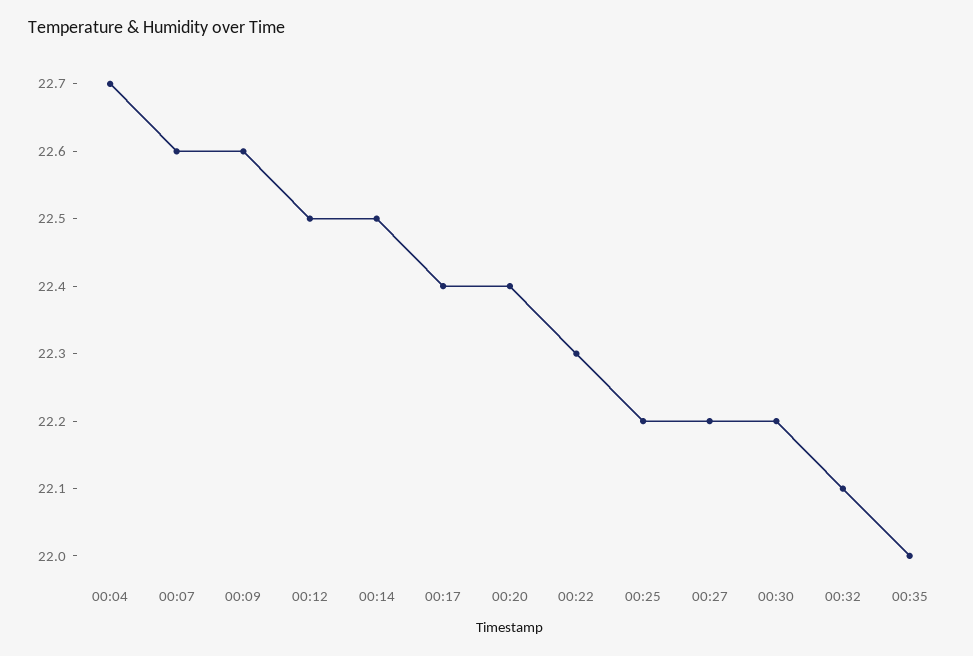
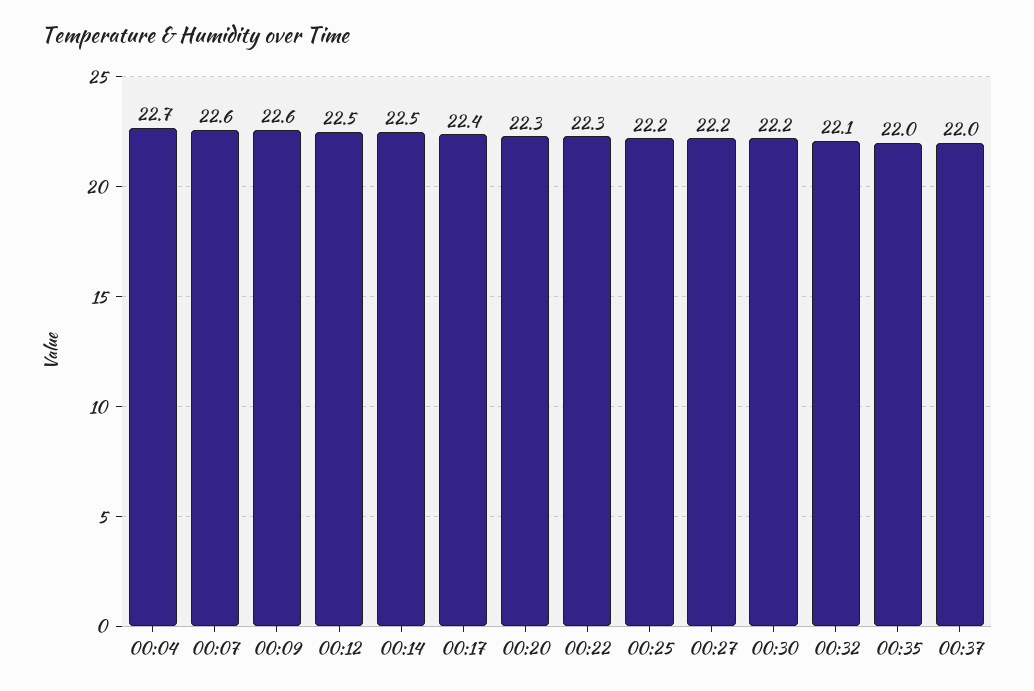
00:20: 22.4 -> 22.3
00:37: none -> 22

